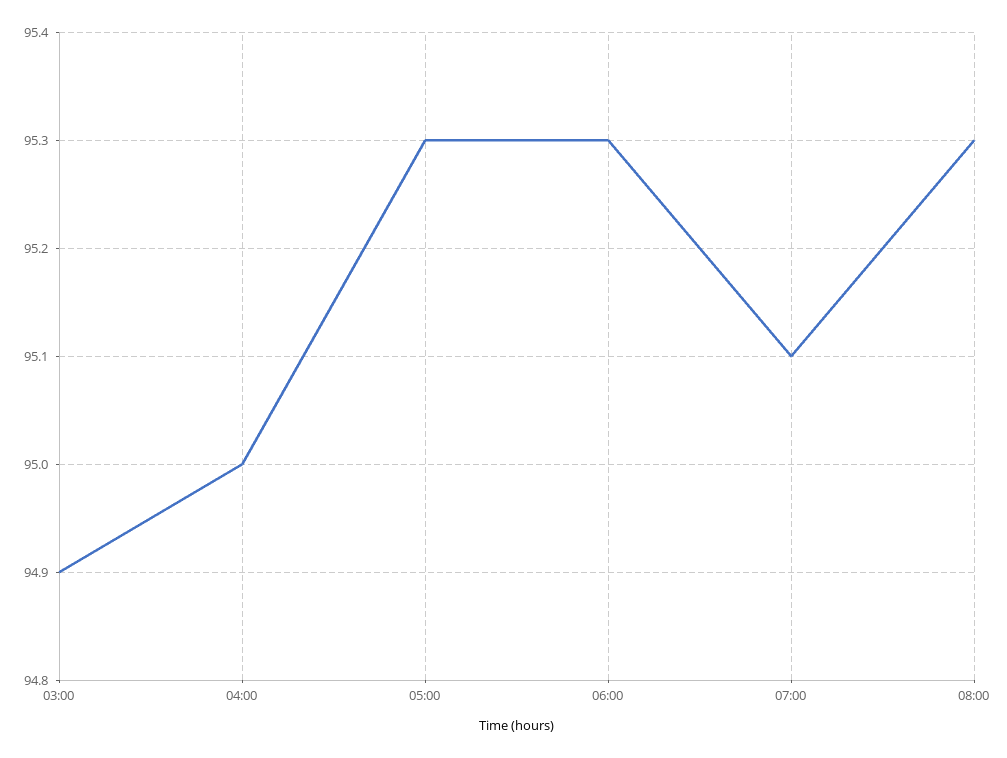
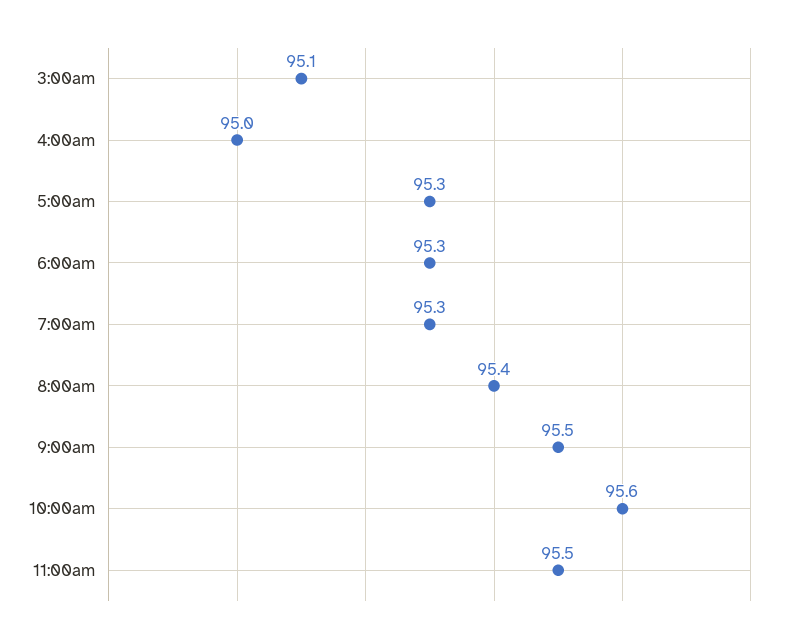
03:00: 94.9 -> 95.1
07:00: 95.1 -> 95.3
08:00: 95.3 -> 95.4
9:00am: none -> 95.5
10:00am: none -> 95.6
11:00am: none -> 95.5

